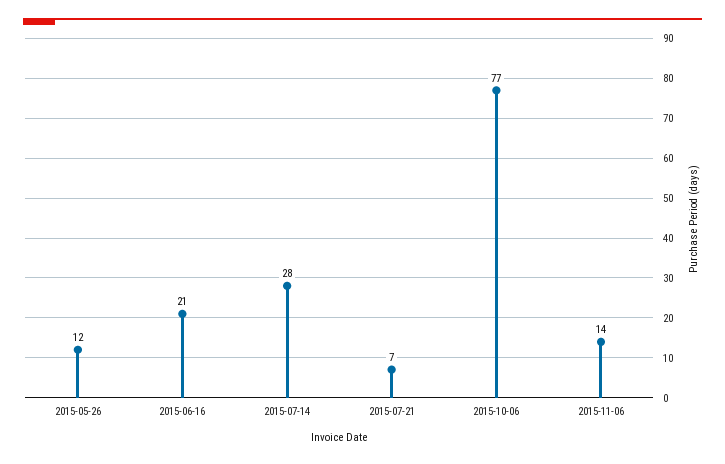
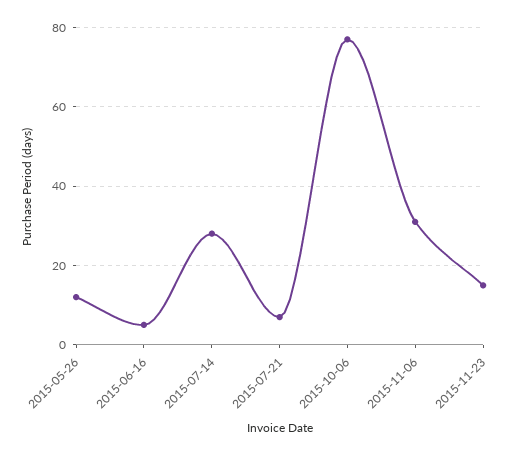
2015-06-16: 21 -> 5
2015-11-06: 14 -> 30
2015-11-23: none -> 15

